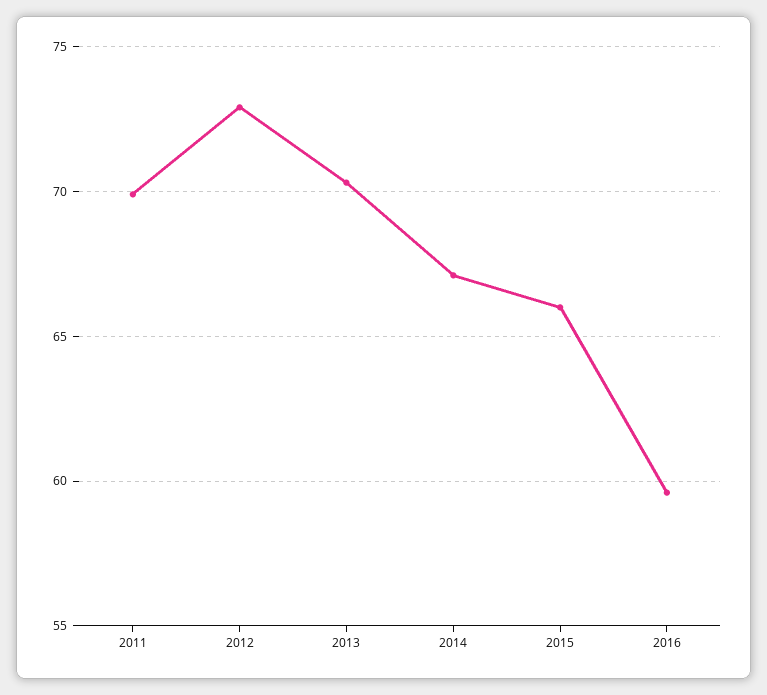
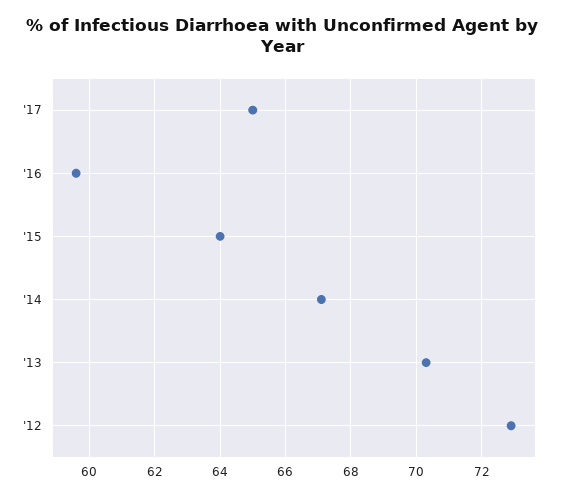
2011: 70 -> none
2015: 66 -> 64
'17: none -> 65

